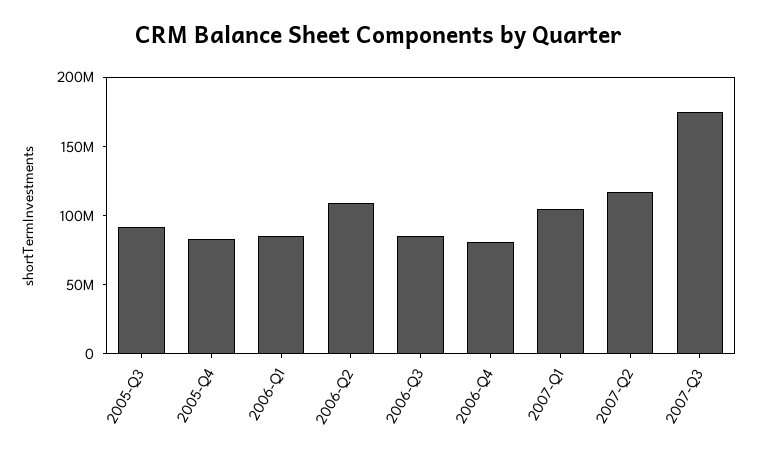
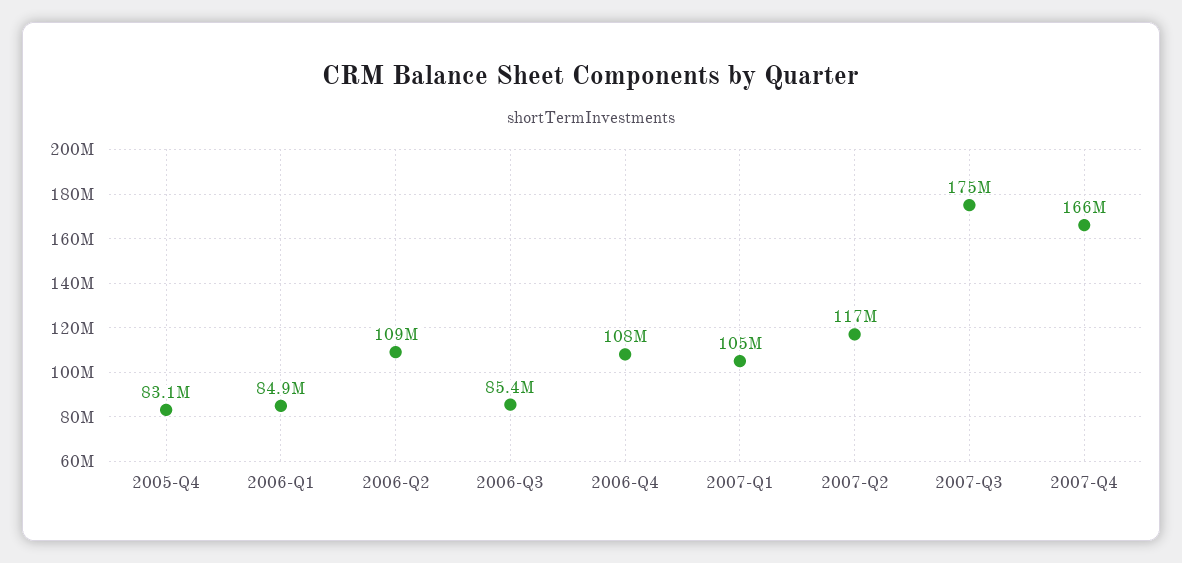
2005-Q3: 90000000 -> none
2006-Q4: 80000000 -> 108000000
2007-Q4: none -> 166000000

